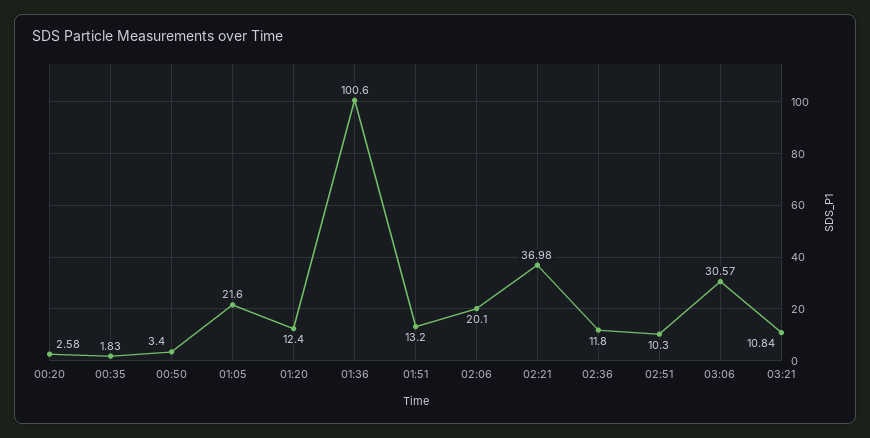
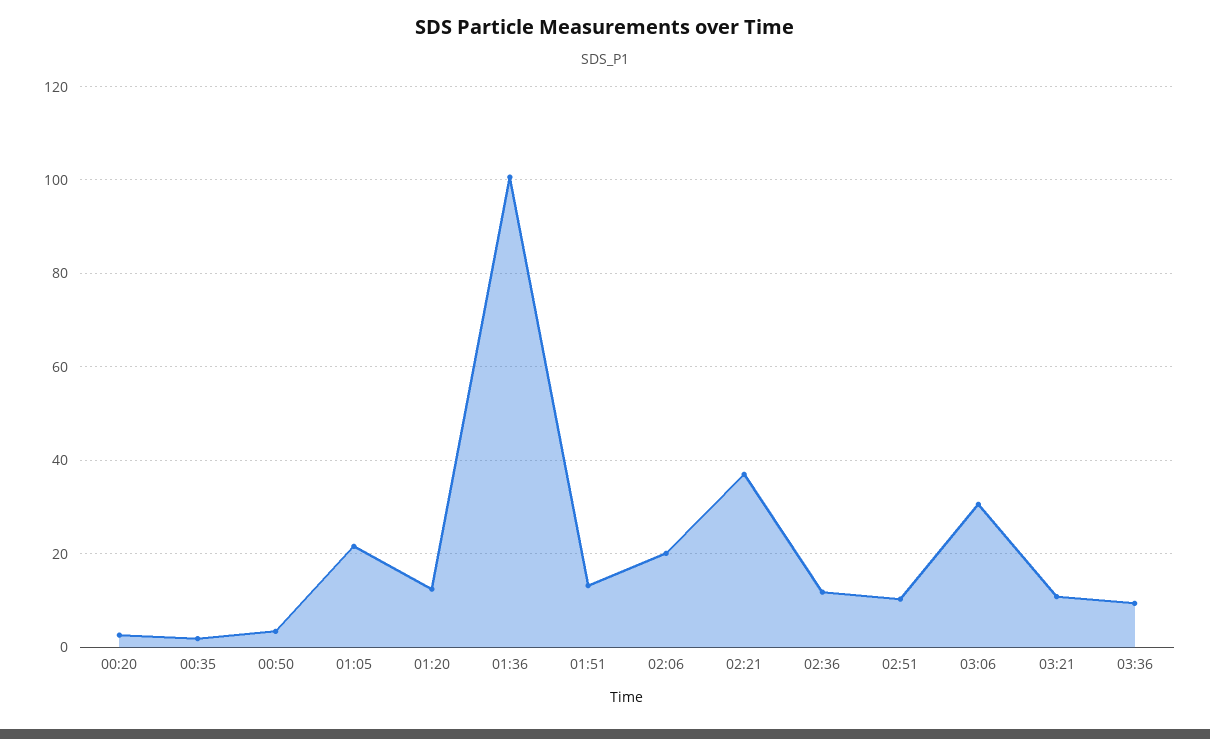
03:36: none -> 10

